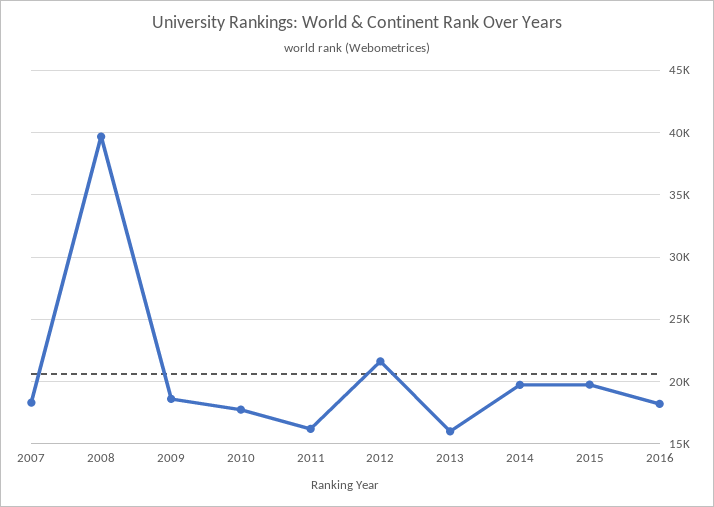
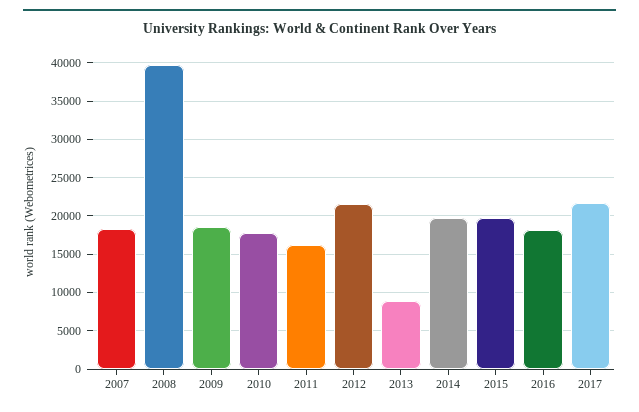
2013: 16000 -> 9000
2017: none -> 22000

